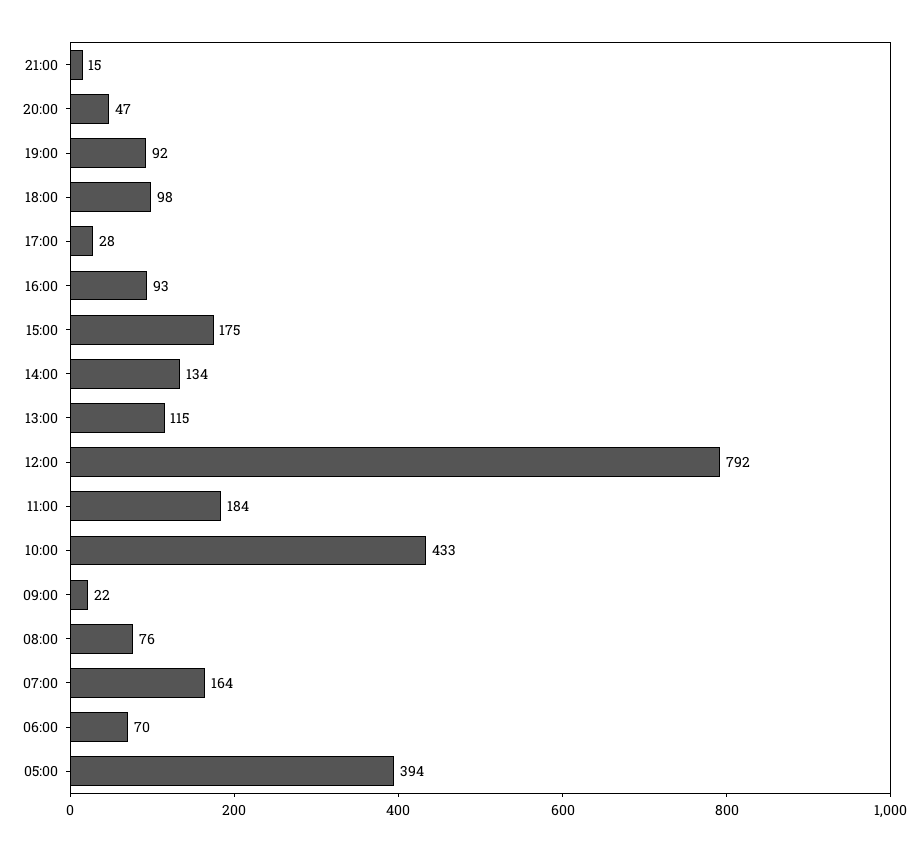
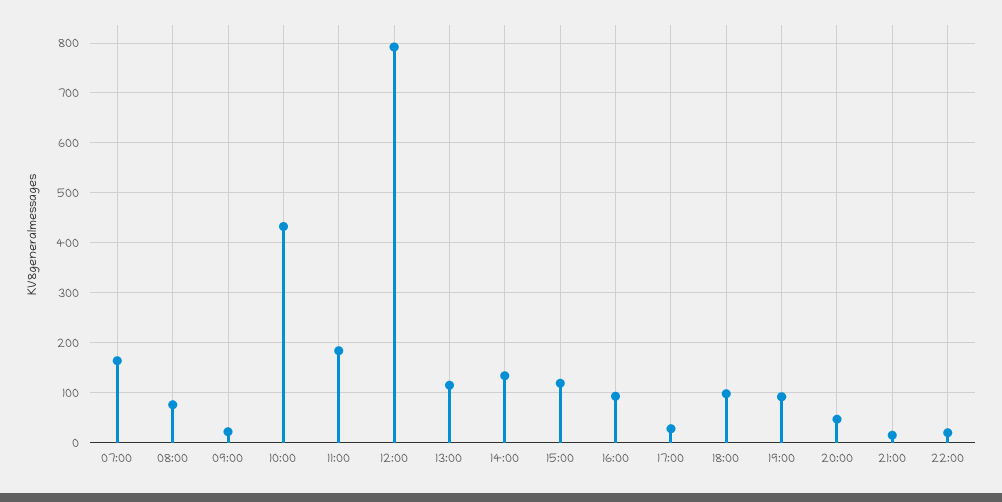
15:00: 175 -> 120
06:00: 70 -> none
05:00: 394 -> none
22:00: none -> 20

